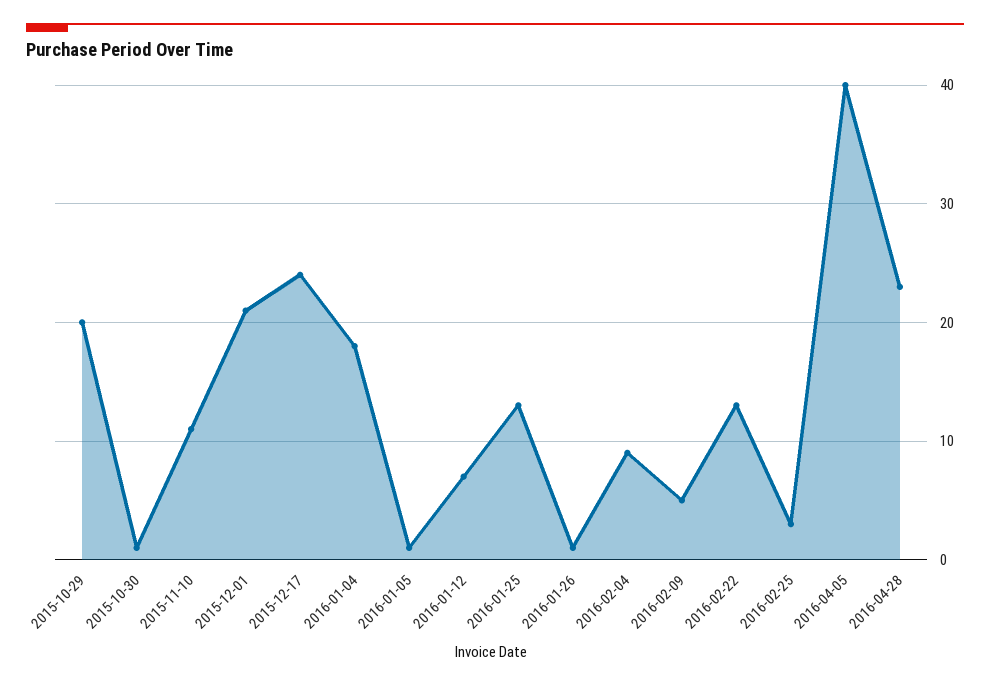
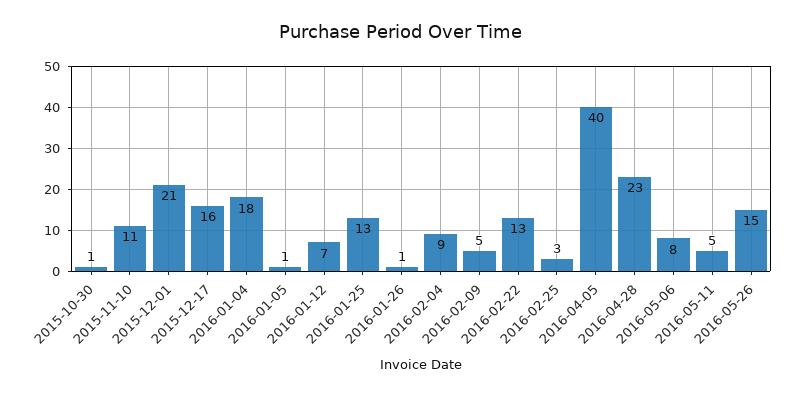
2015-10-29: 20 -> none
2015-12-17: 24 -> 16
2016-05-06: none -> 8
2016-05-11: none -> 5
2016-05-26: none -> 15

